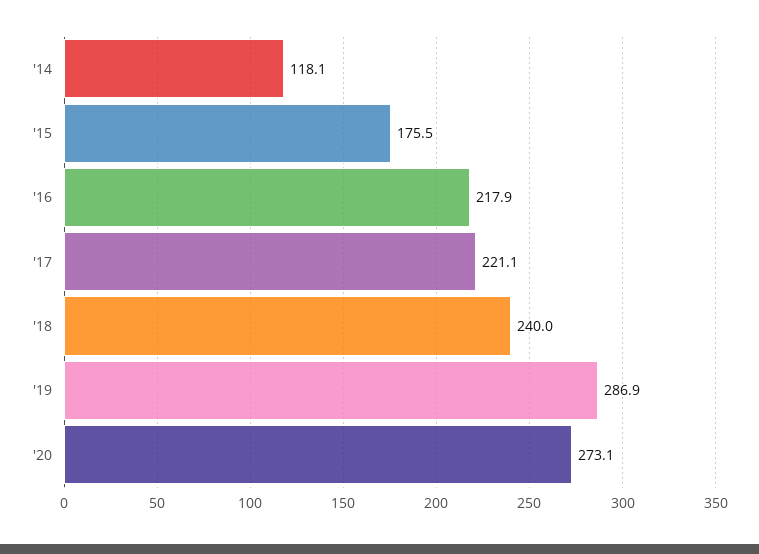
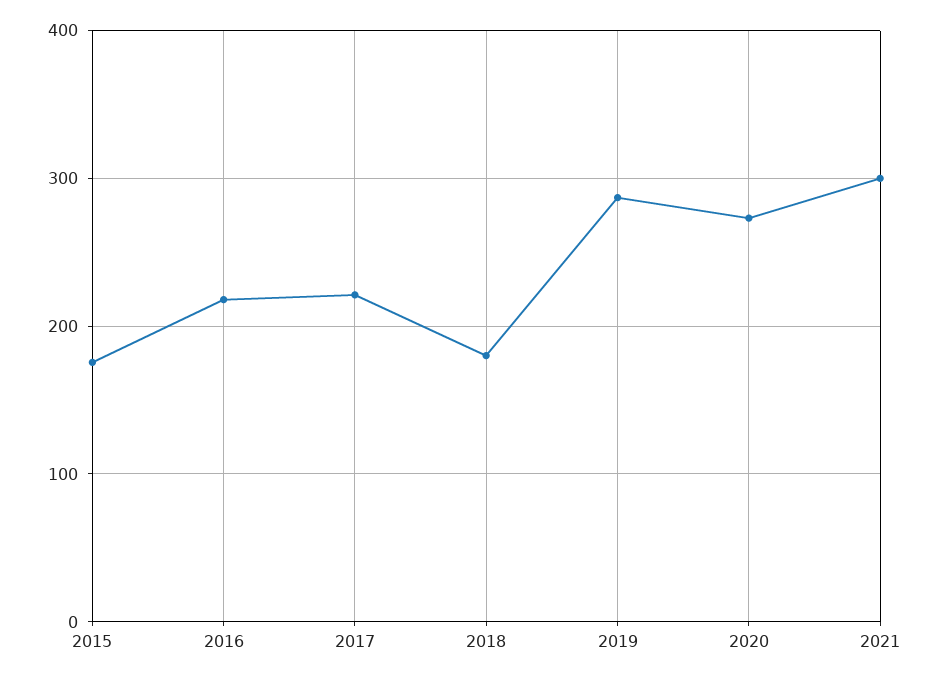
'14: 118.1 -> none
'18: 240 -> 180
2021: none -> 300

